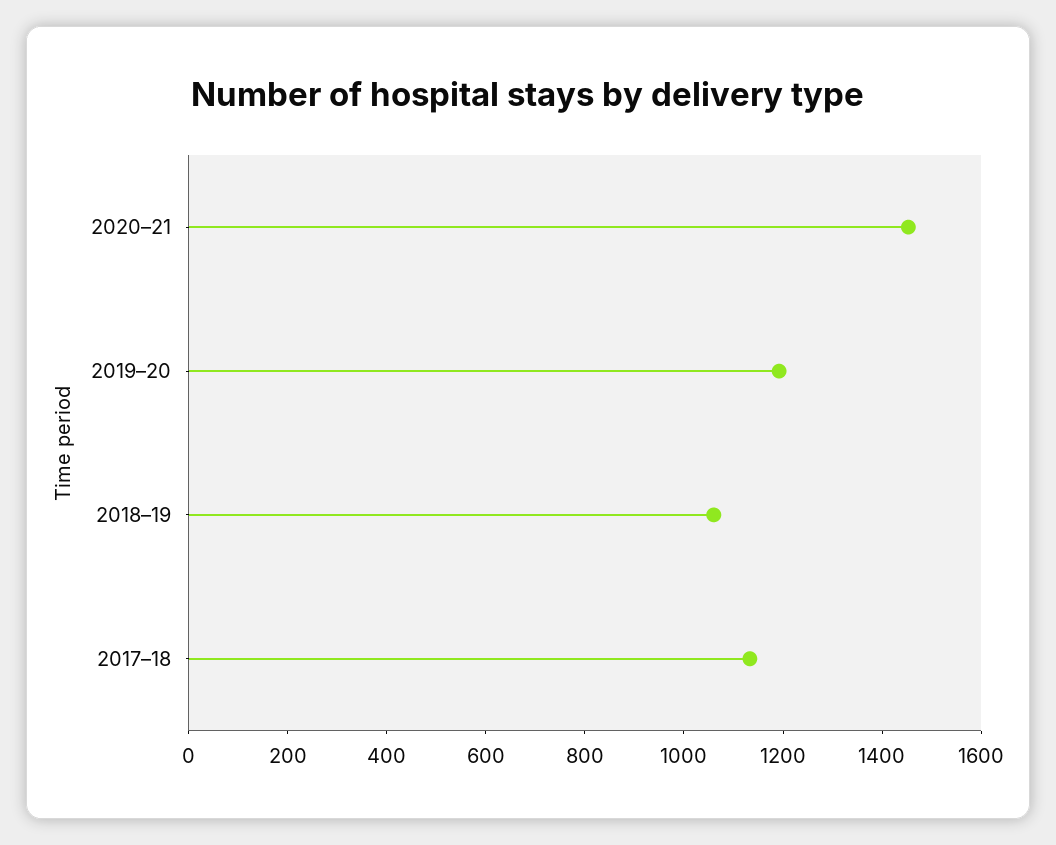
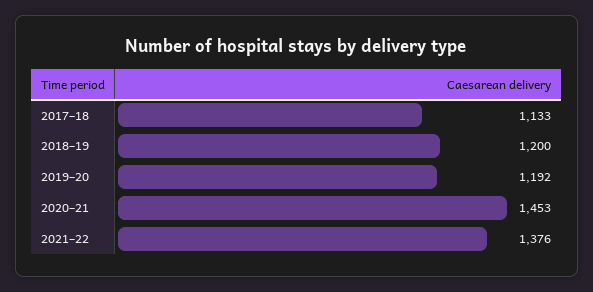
2018–19: 1050 -> 1200
2021–22: none -> 1376

